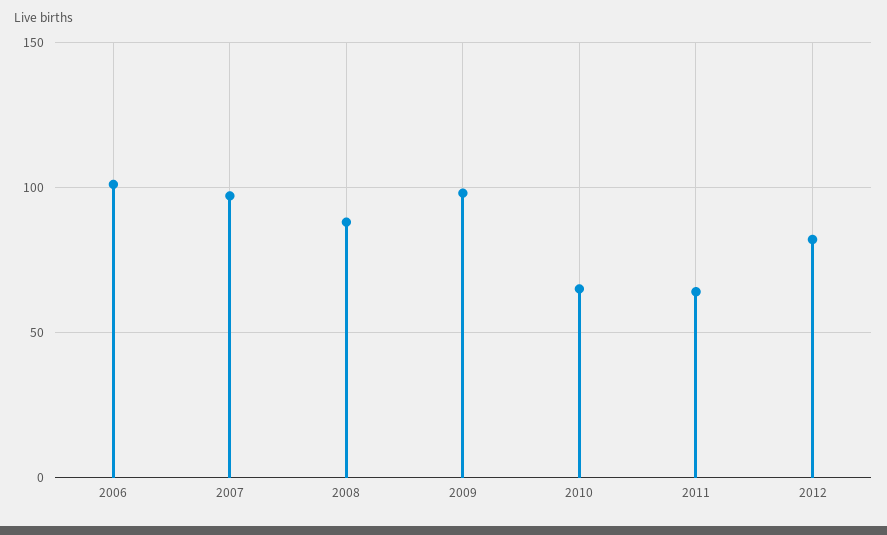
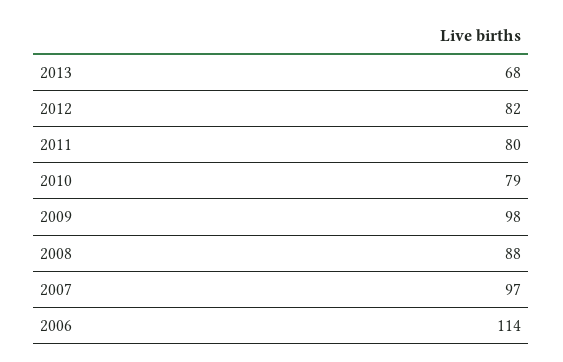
2006: 100 -> 114
2010: 65 -> 79
2011: 65 -> 80
2013: none -> 68

